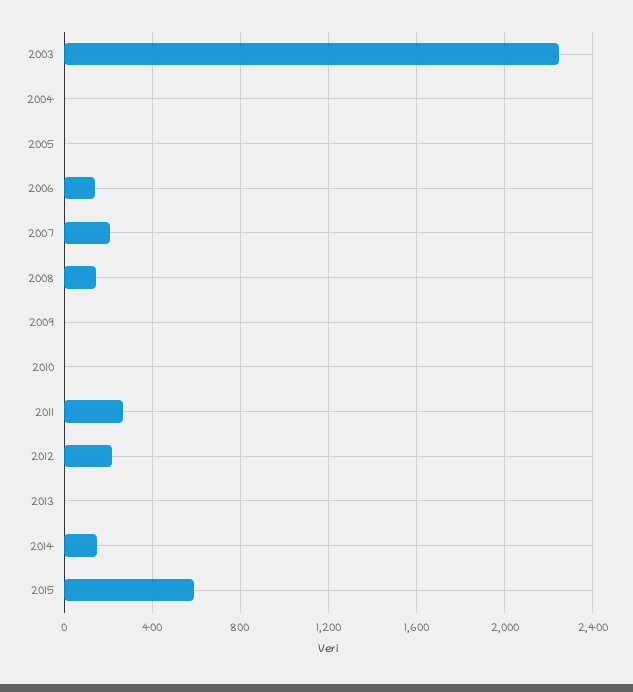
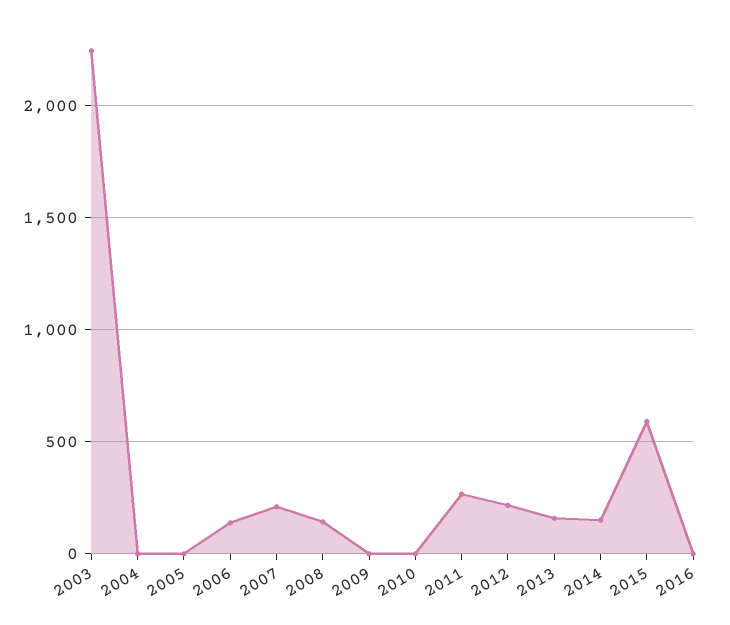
2013: 0 -> 150
2016: none -> 0

